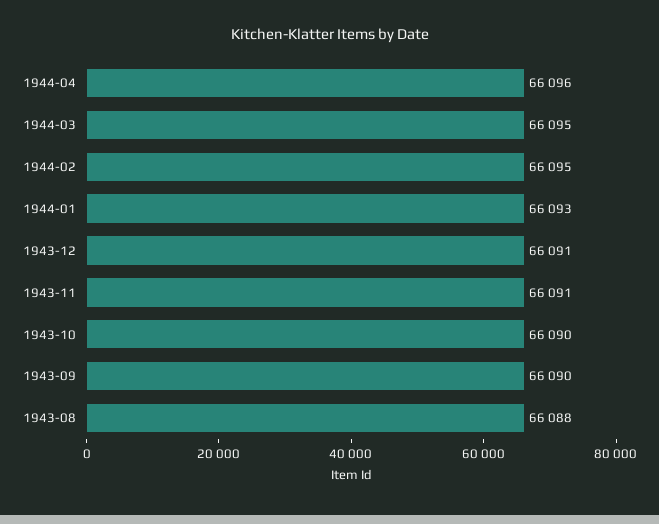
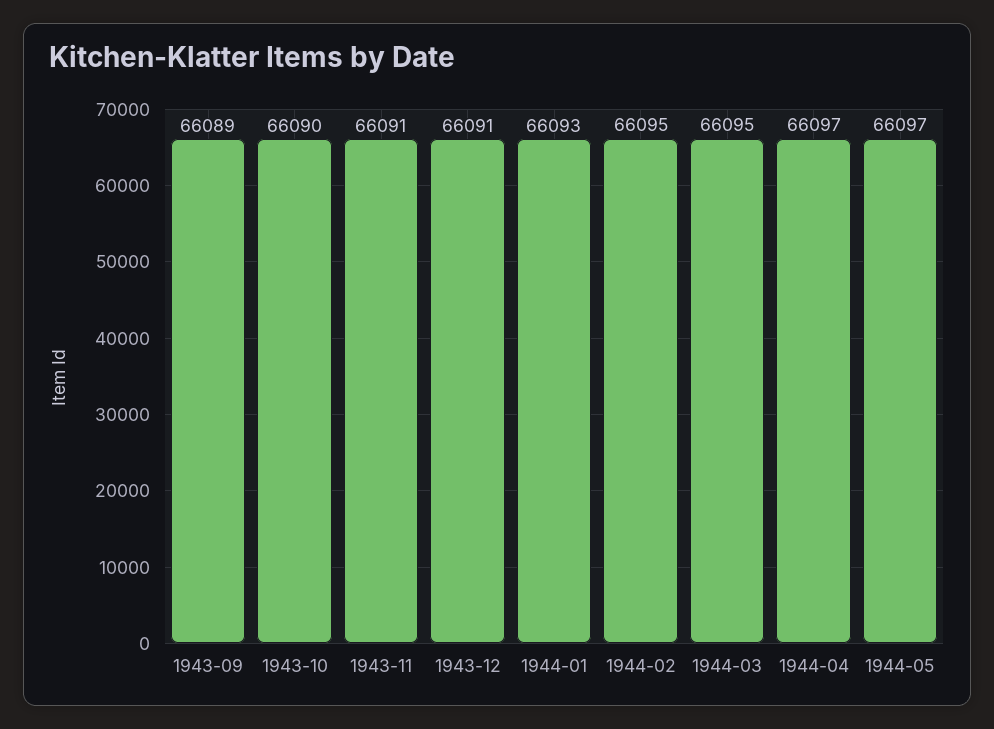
1944-04: 66096 -> 66097
1943-09: 66090 -> 66089
1943-08: 66088 -> none
1944-05: none -> 66097

